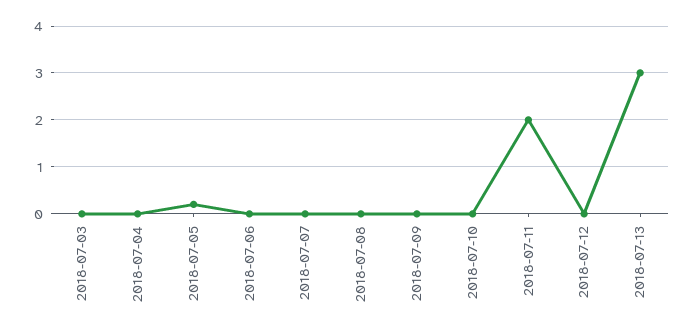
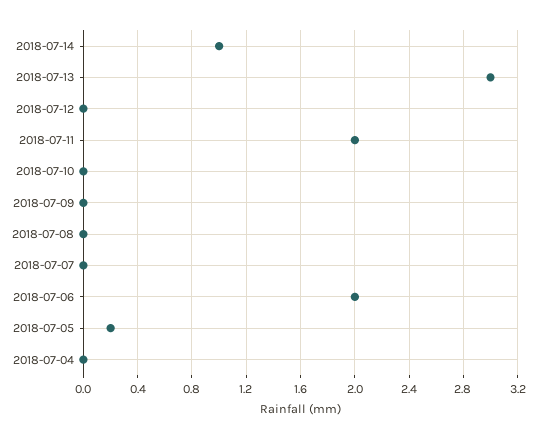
2018-07-03: 0 -> none
2018-07-06: 0 -> 2
2018-07-14: none -> 1

